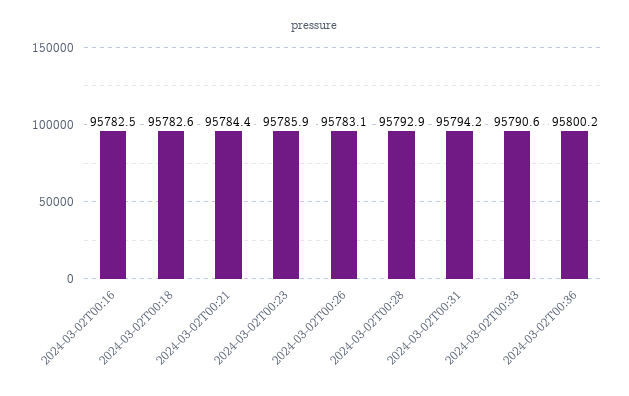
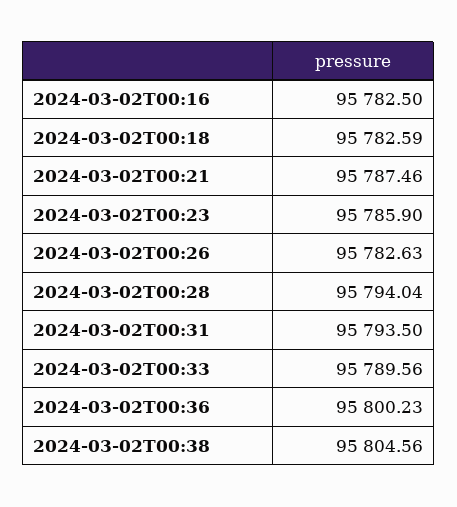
2024-03-02T00:21: 95784.4 -> 95787.46
2024-03-02T00:26: 95783.1 -> 95782.63
2024-03-02T00:28: 95792.9 -> 95794.04
2024-03-02T00:31: 95794.2 -> 95793.5
2024-03-02T00:33: 95790.6 -> 95789.56
2024-03-02T00:38: none -> 95804.56

